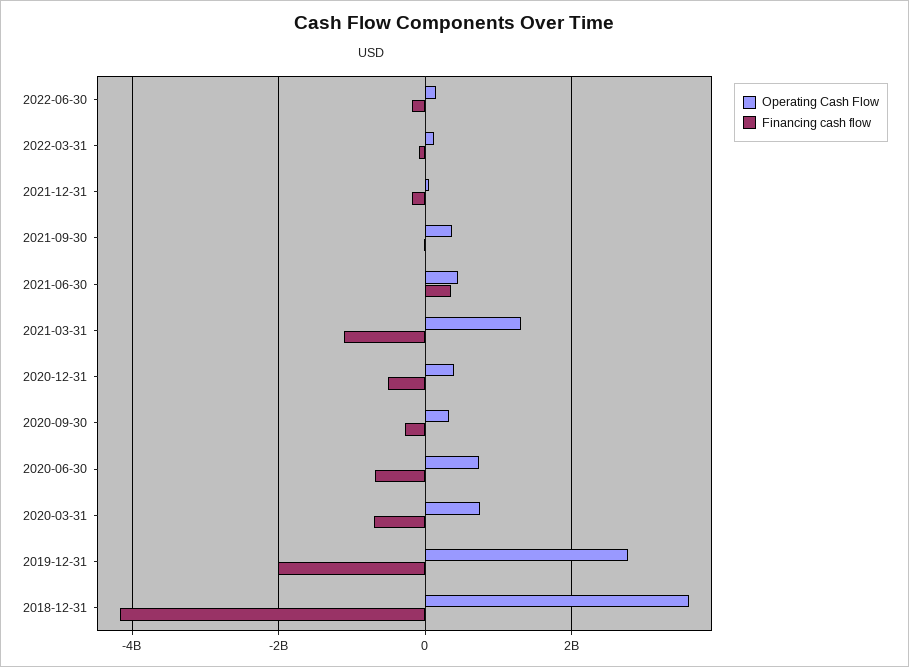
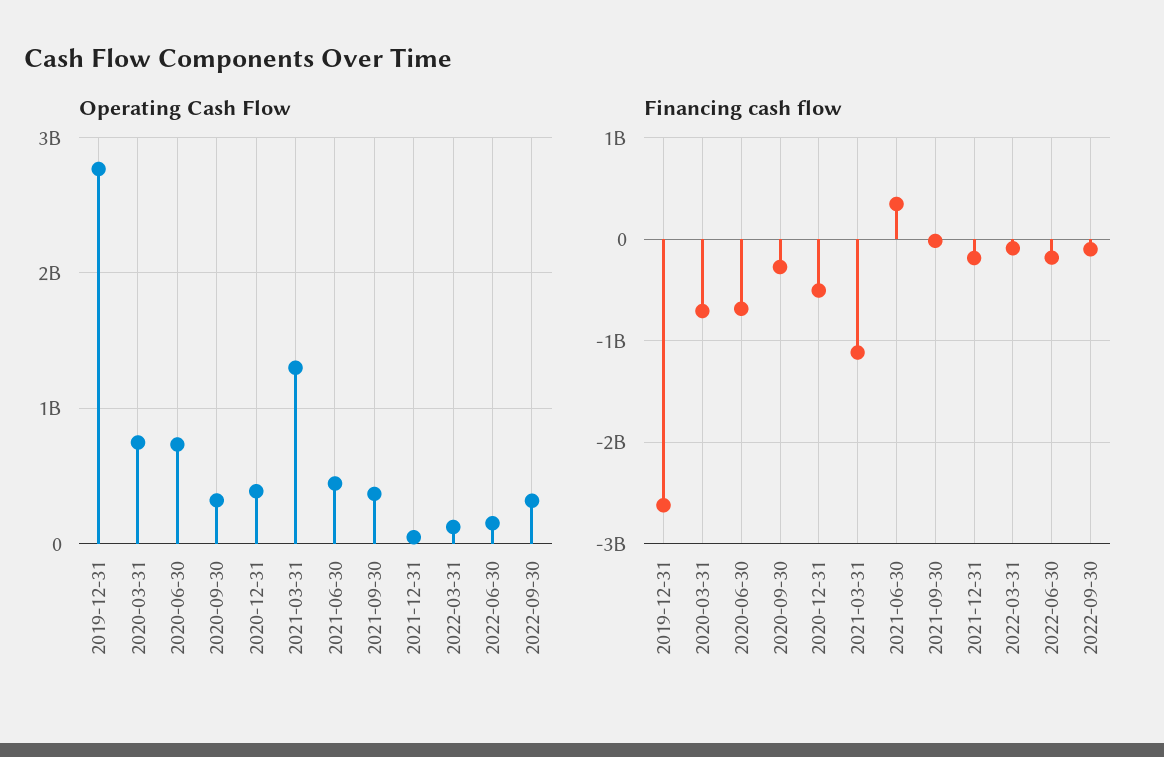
Financing cash flow, 2019-12-31: -2000000000 -> -2600000000
Operating Cash Flow, 2018-12-31: 3600000000 -> none
Financing cash flow, 2018-12-31: -4200000000 -> none
Operating Cash Flow, 2022-09-30: none -> 300000000
Financing cash flow, 2022-09-30: none -> -100000000

